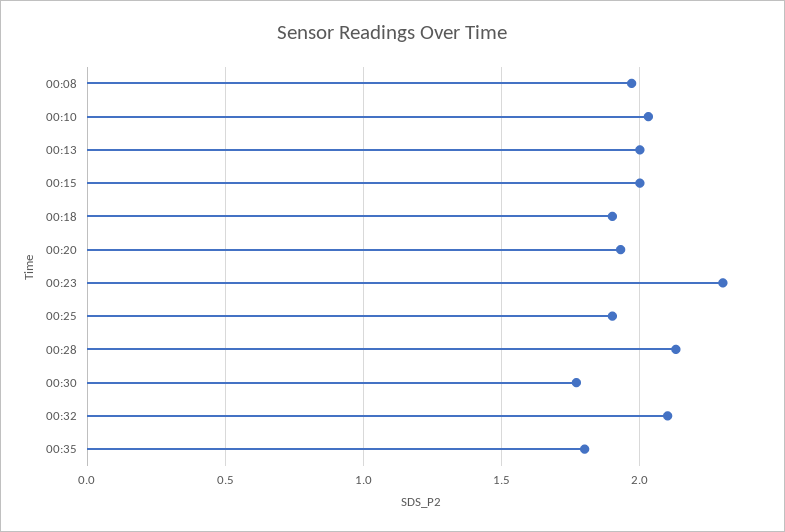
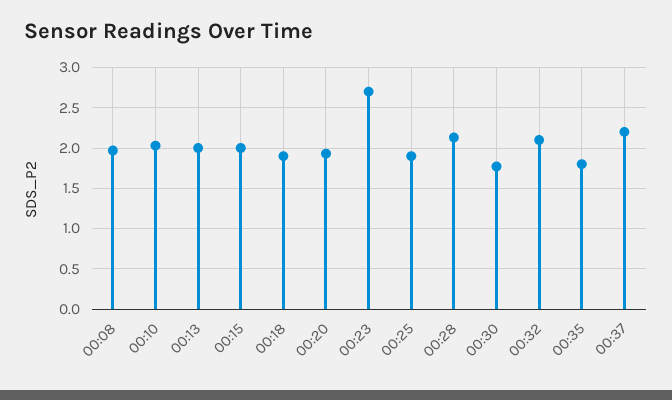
00:23: 2.3 -> 2.7
00:37: none -> 2.2

